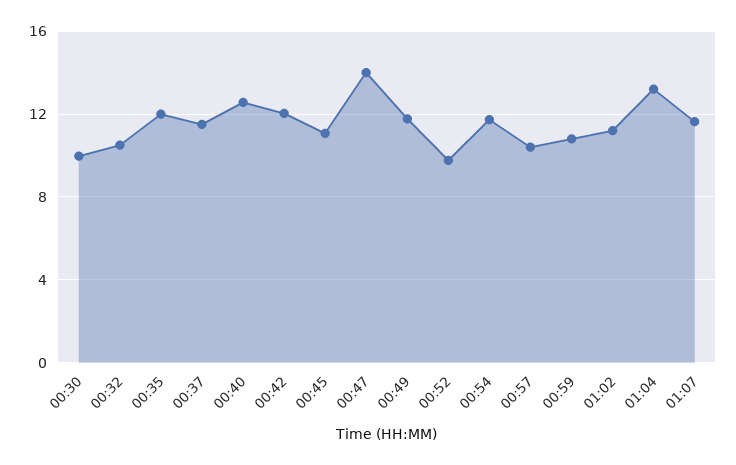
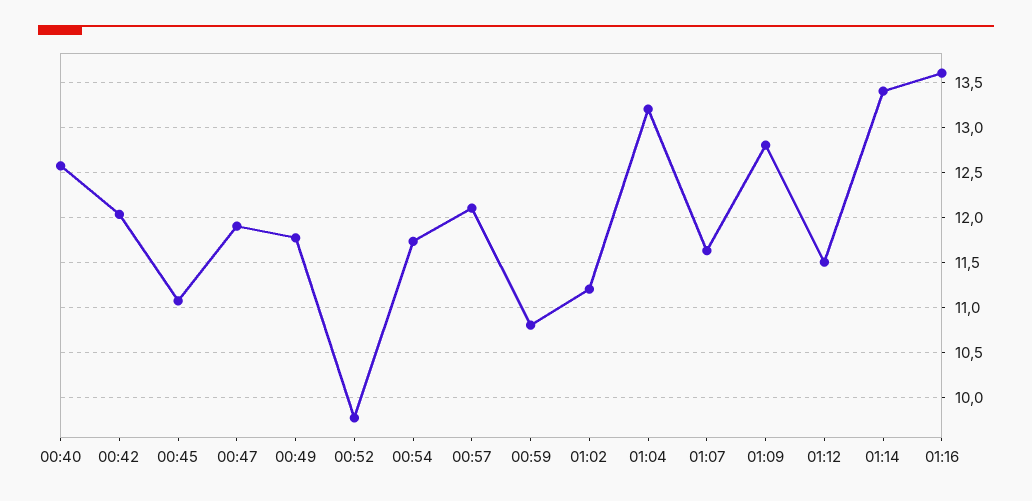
00:30: 10 -> none
00:32: 10.5 -> none
00:35: 12 -> none
00:37: 11.5 -> none
00:47: 14 -> 11.9
00:57: 10.5 -> 12.1
01:09: none -> 12.8
01:12: none -> 11.5
01:14: none -> 13.4
01:16: none -> 13.6

